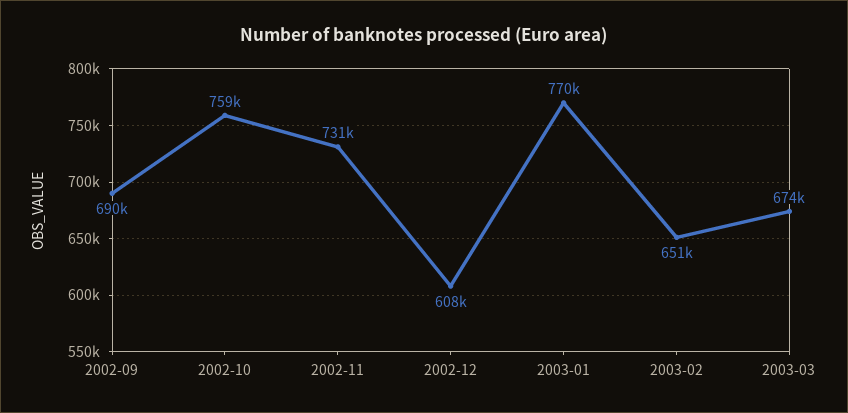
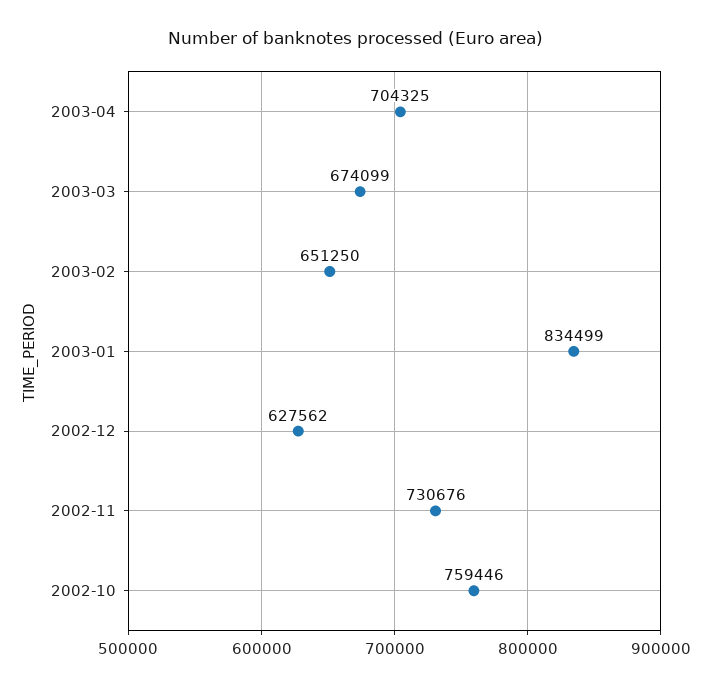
2002-09: 690000 -> none
2002-12: 608000 -> 627562
2003-01: 770000 -> 834499
2003-04: none -> 704325

